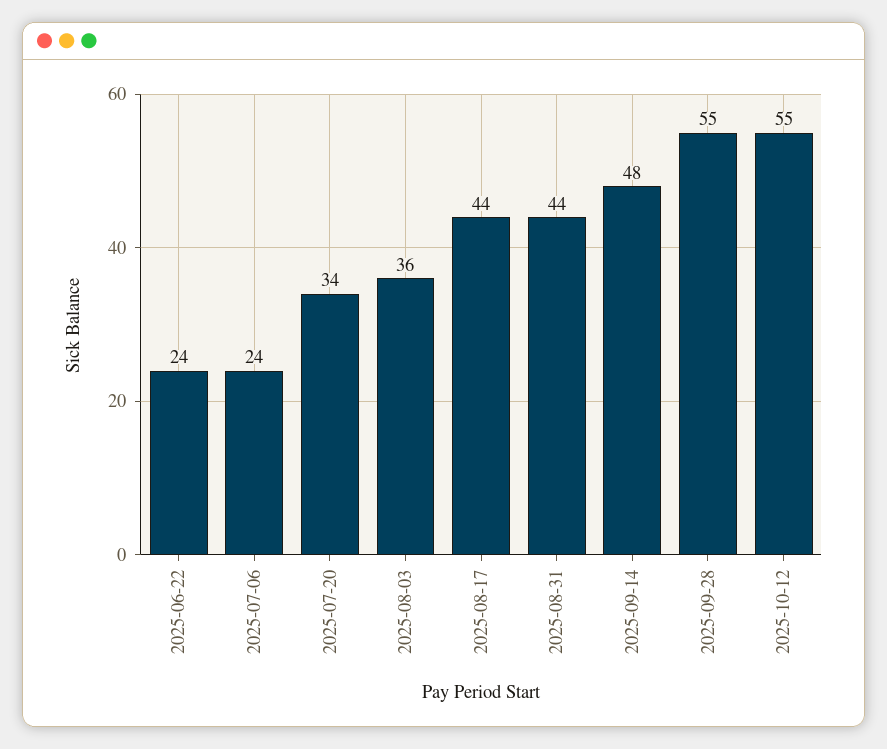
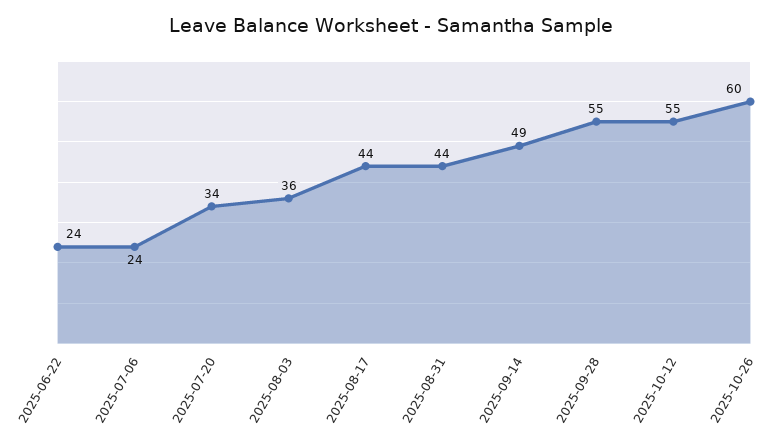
2025-09-14: 48 -> 49
2025-10-26: none -> 60

